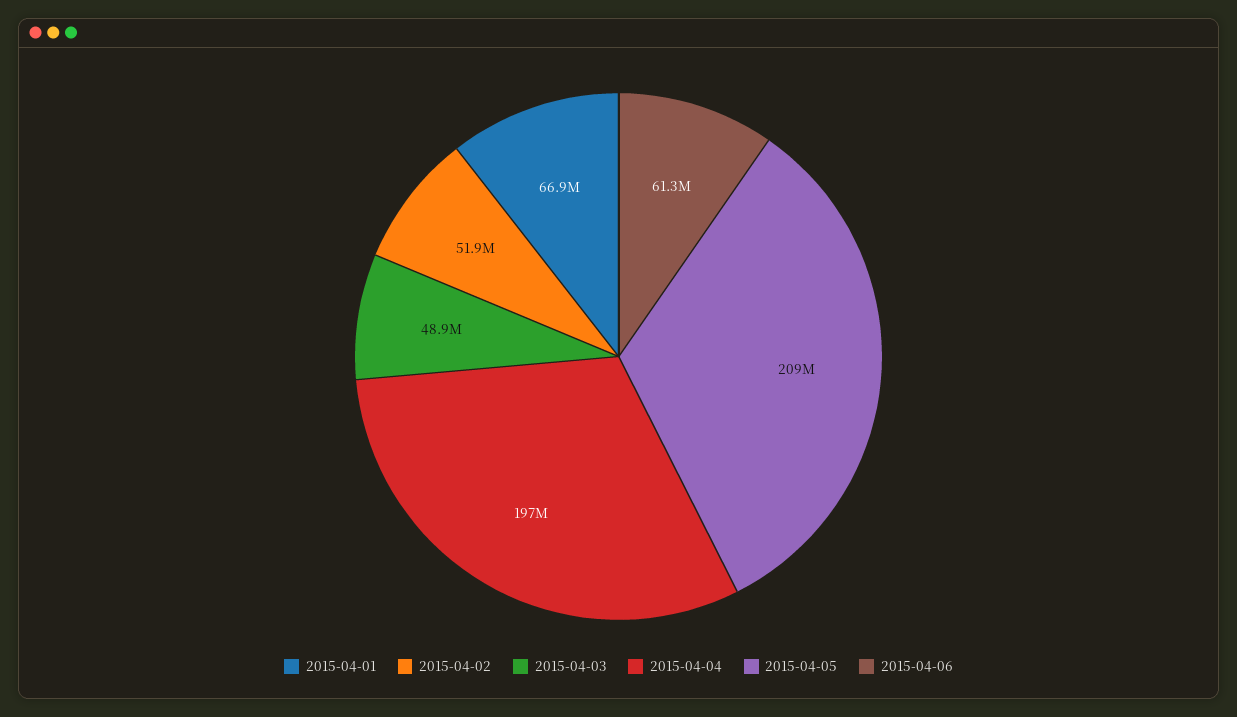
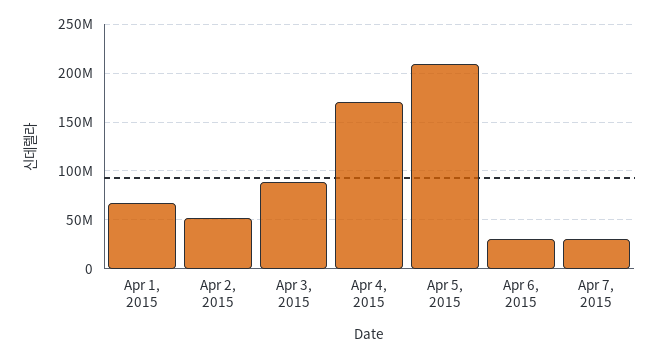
2015-04-03: 48900000 -> 90000000
2015-04-04: 197000000 -> 170000000
2015-04-06: 61300000 -> 30000000
Apr 7, 2015: none -> 30000000

